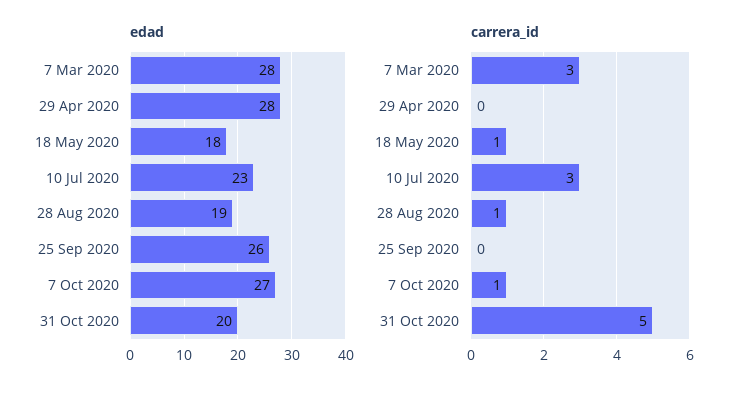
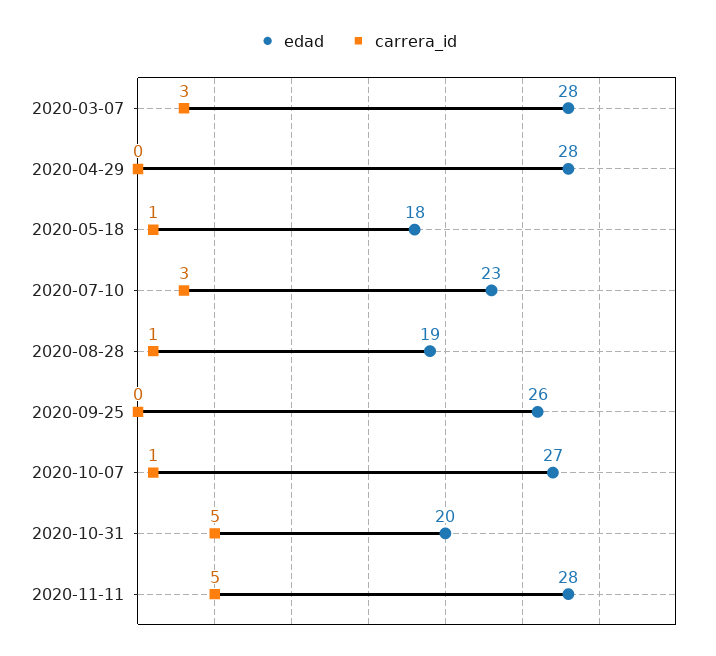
edad, 2020-11-11: none -> 28
carrera_id, 2020-11-11: none -> 5

